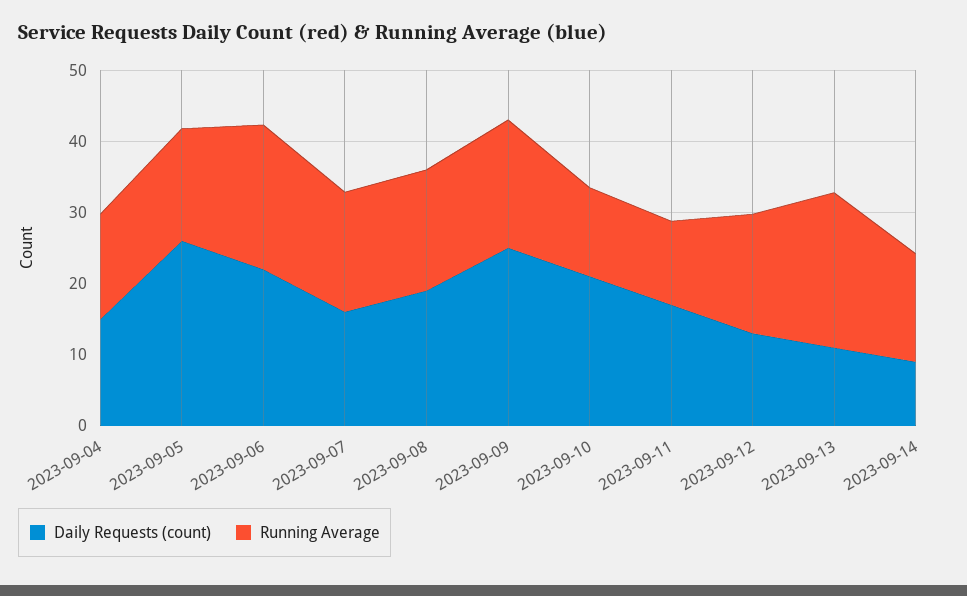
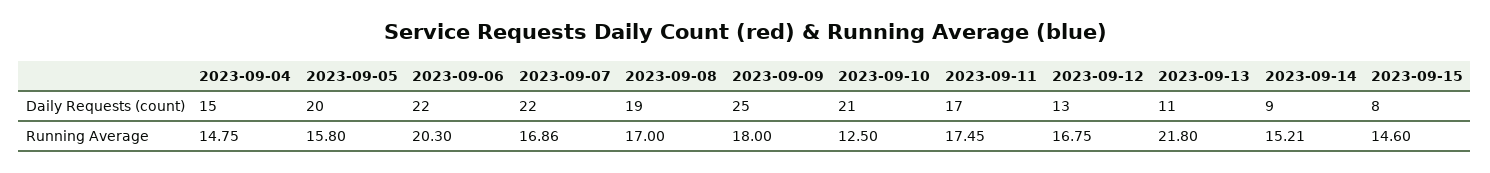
Daily Requests (count), 2023-09-05: 26 -> 20
Daily Requests (count), 2023-09-07: 16 -> 22
Running Average, 2023-09-11: 12 -> 17.45
Daily Requests (count), 2023-09-15: none -> 8
Running Average, 2023-09-15: none -> 14.6

